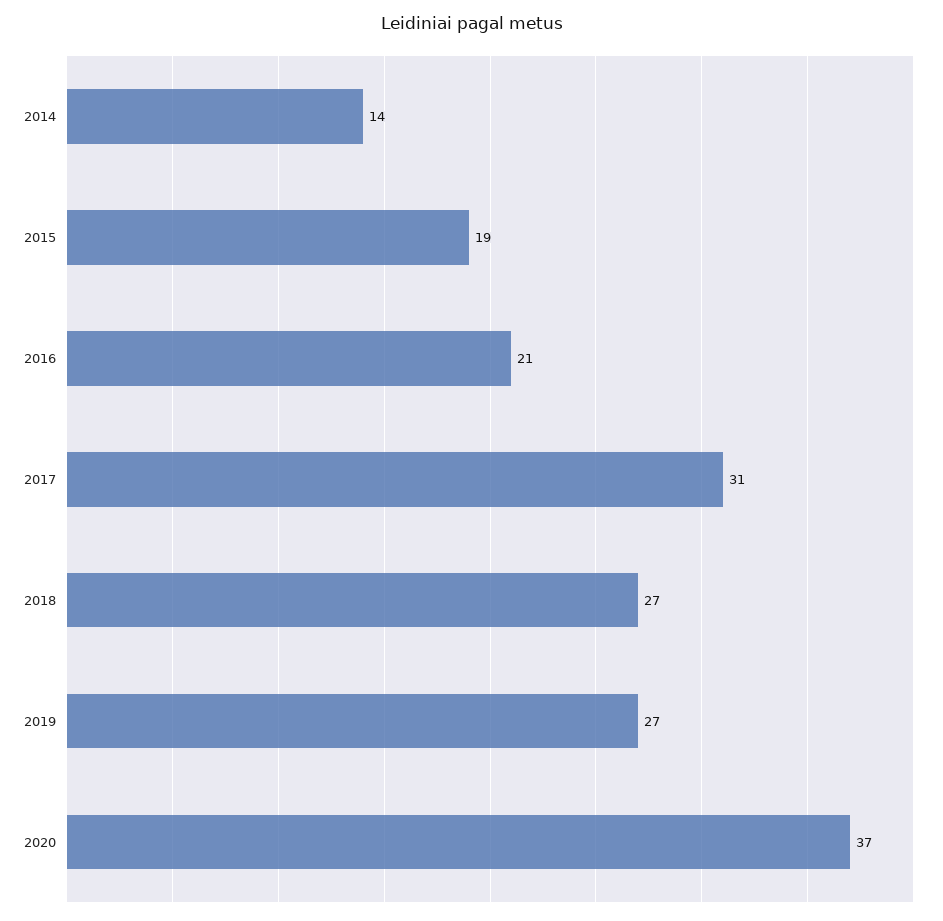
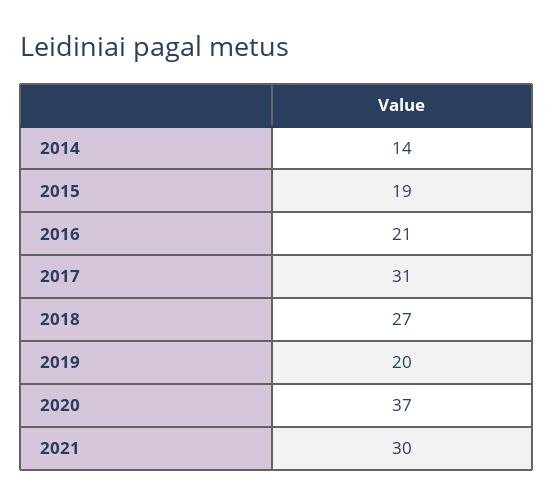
2019: 27 -> 20
2021: none -> 30

